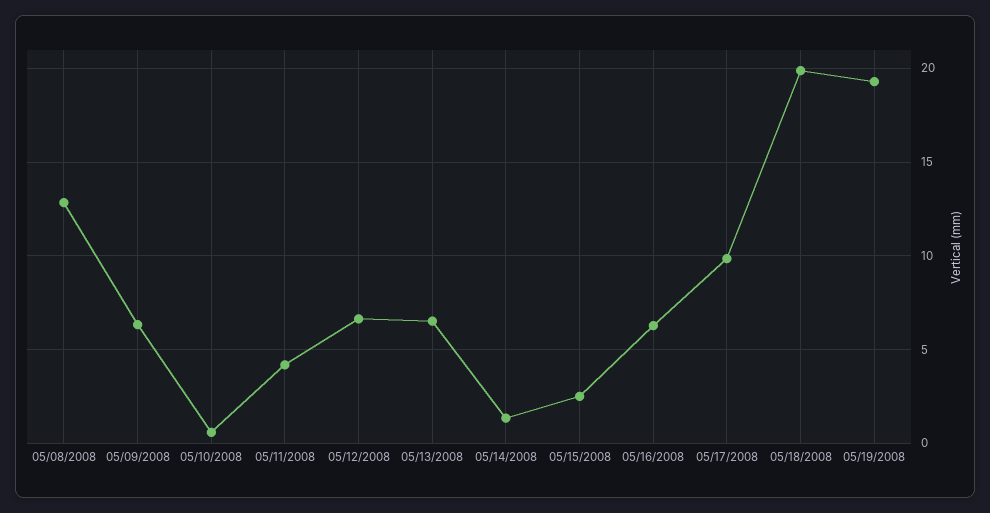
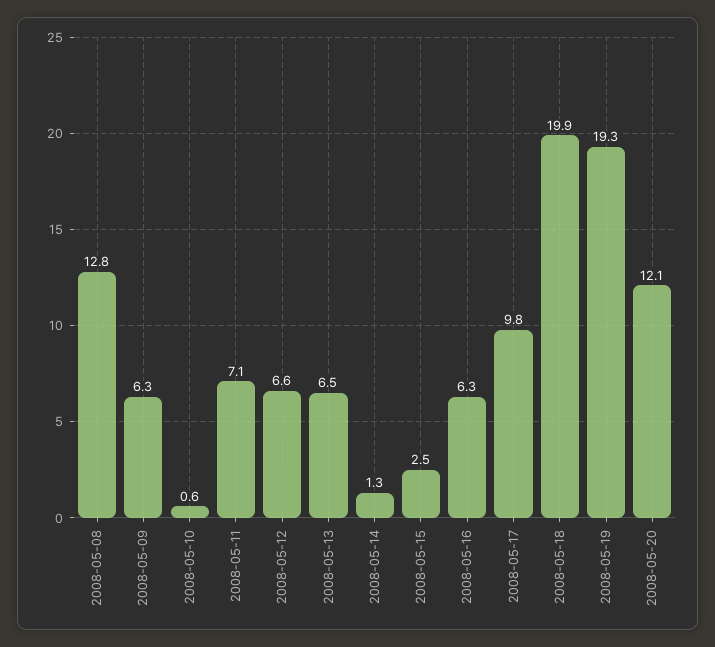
05/11/2008: 4 -> 7.1
2008-05-20: none -> 12.1

